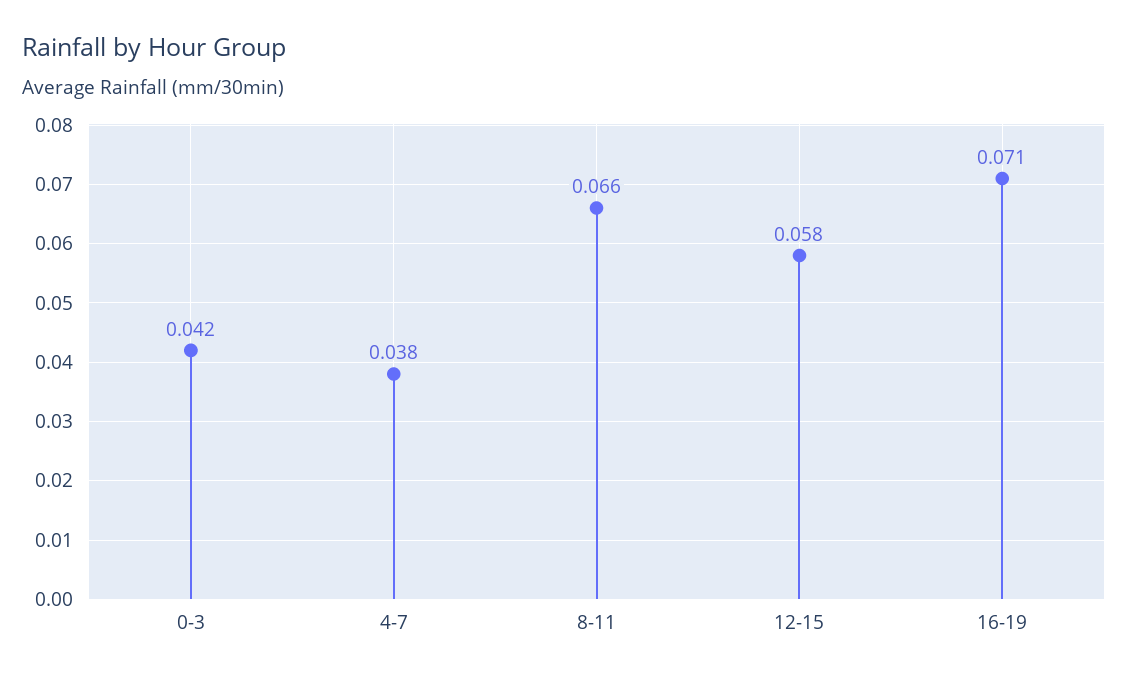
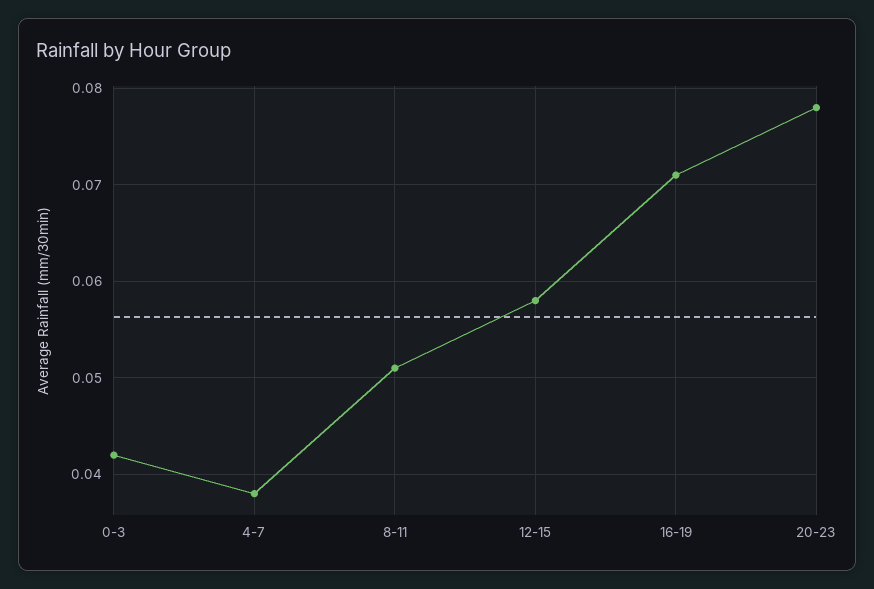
8-11: 0.066 -> 0.051
20-23: none -> 0.078

